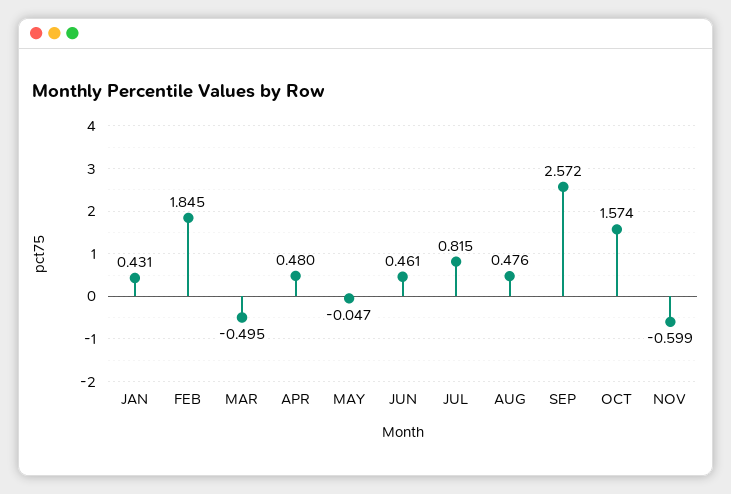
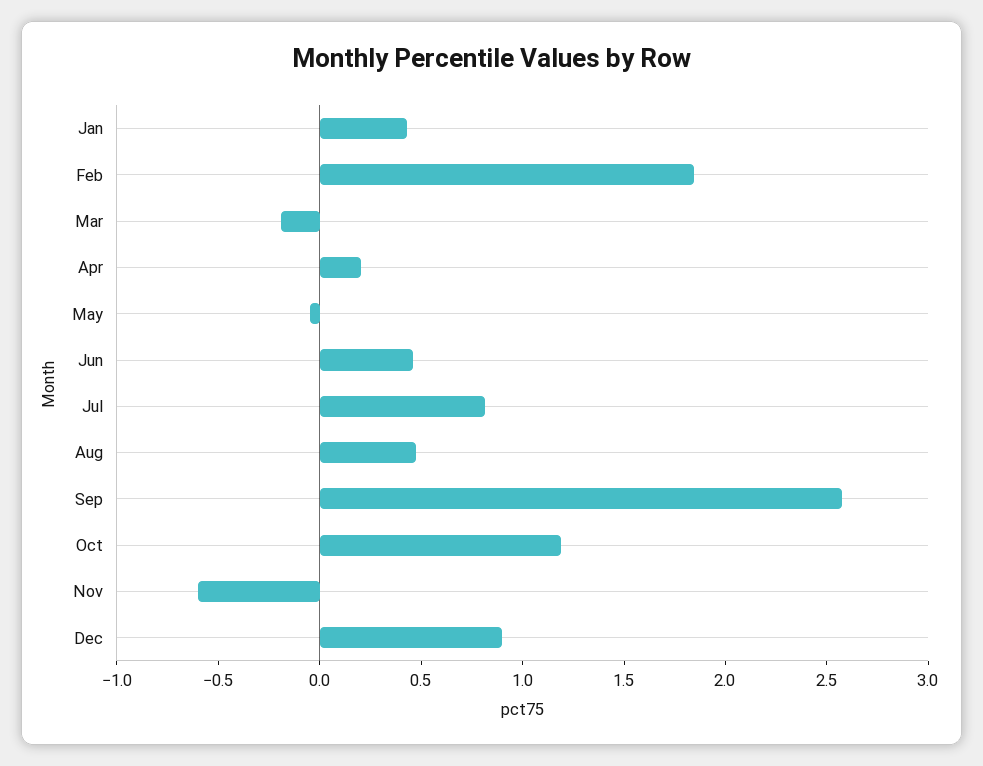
MAR: -0.495 -> -0.2
APR: 0.48 -> 0.2
OCT: 1.574 -> 1.2
Dec: none -> 0.9

